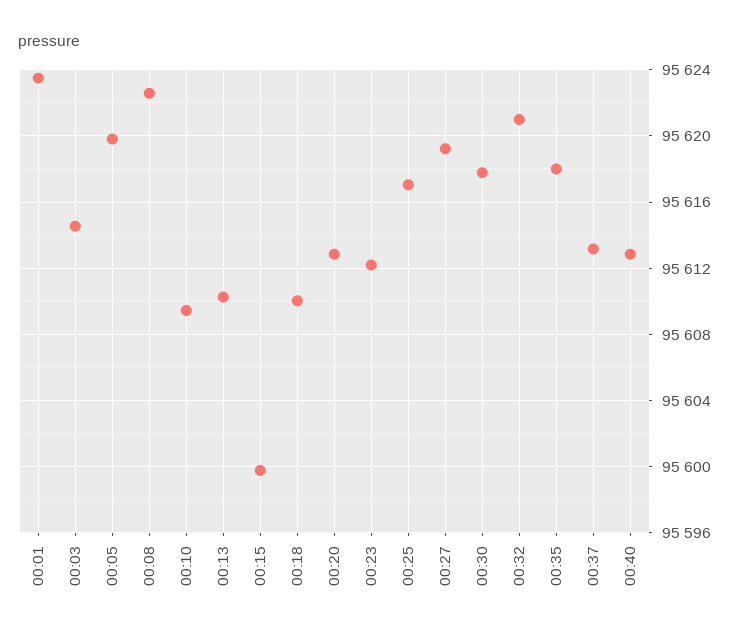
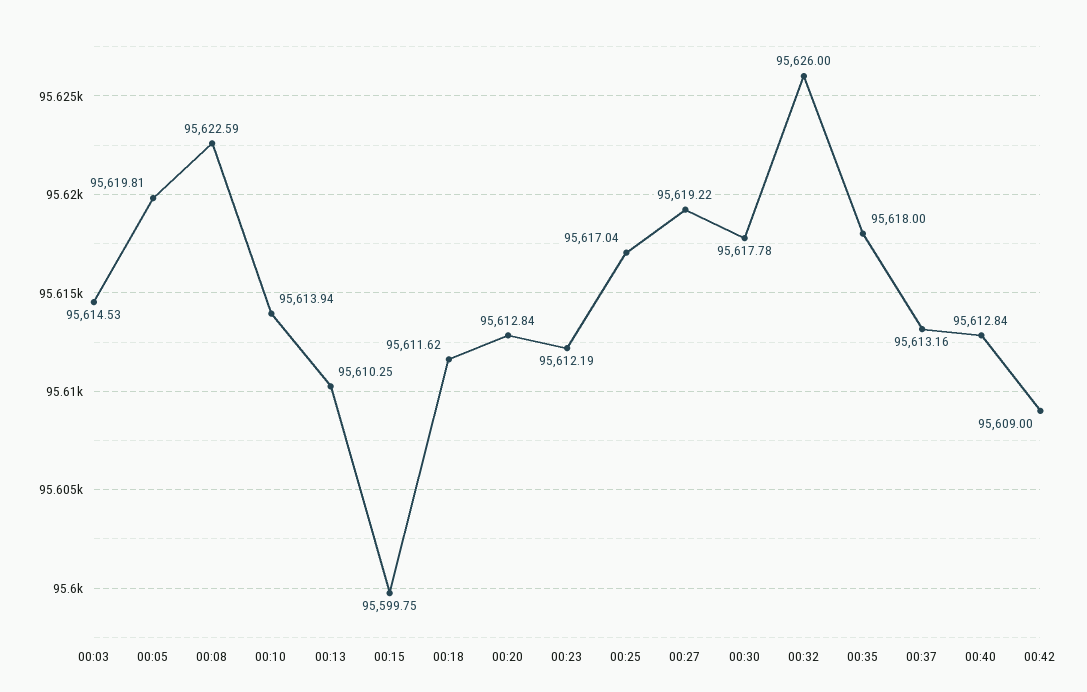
00:01: 95623.5 -> none
00:10: 95609.5 -> 95613.94
00:18: 95610 -> 95611.62
00:32: 95621 -> 95626
00:42: none -> 95609

